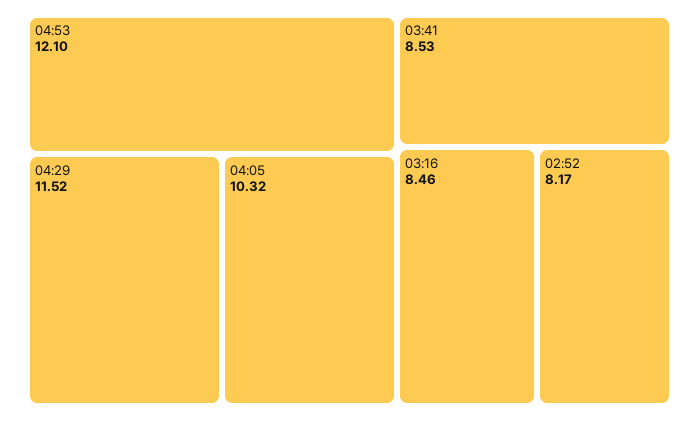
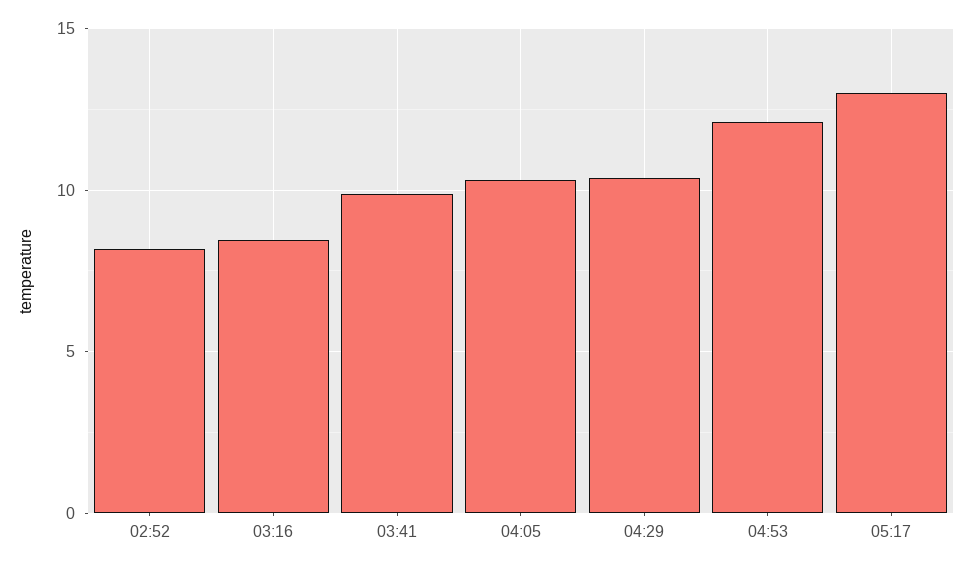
04:29: 11.52 -> 10.5
03:41: 8.53 -> 10
05:17: none -> 13

